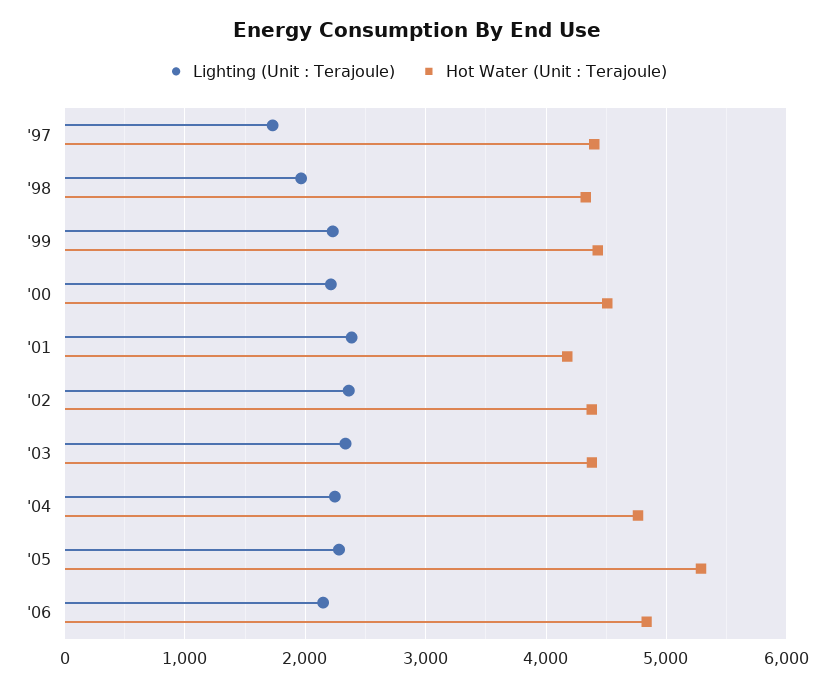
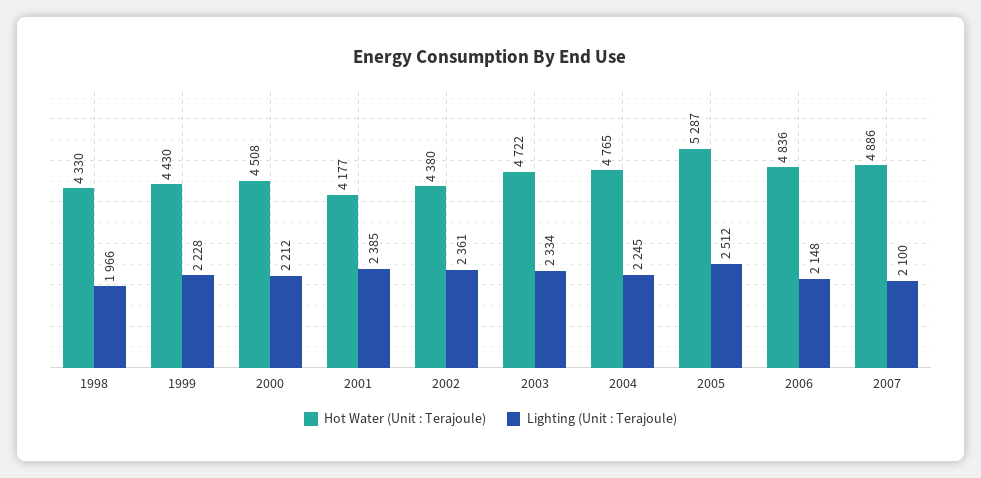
Lighting (Unit : Terajoule), '97: 1700 -> none
Hot Water (Unit : Terajoule), '97: 4400 -> none
Hot Water (Unit : Terajoule), '03: 4400 -> 4722
Lighting (Unit : Terajoule), '05: 2300 -> 2512
Hot Water (Unit : Terajoule), 2007: none -> 4886
Lighting (Unit : Terajoule), 2007: none -> 2100

